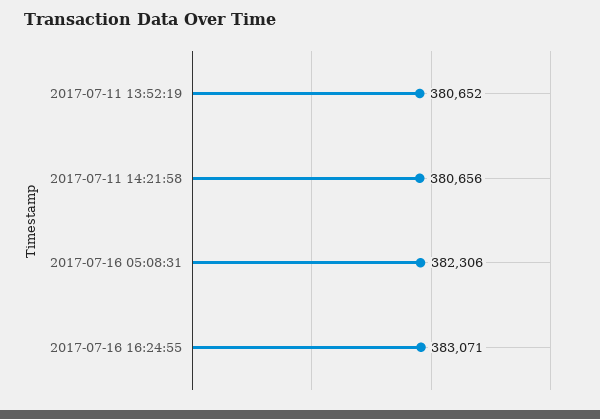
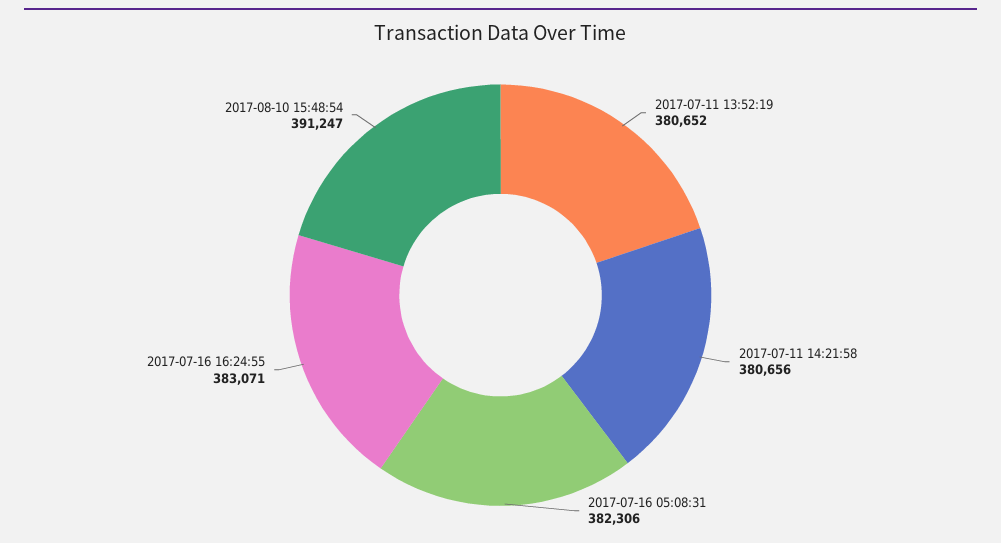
2017-08-10 15:48:54: none -> 391247

